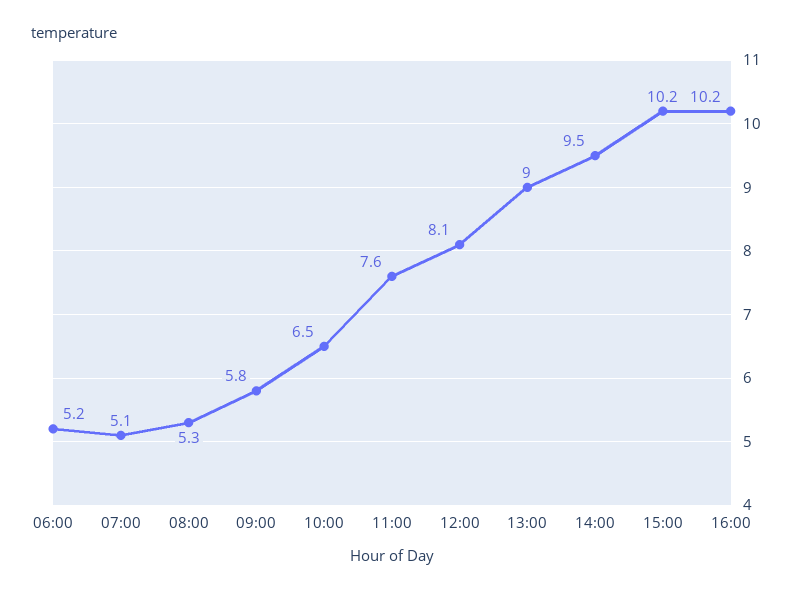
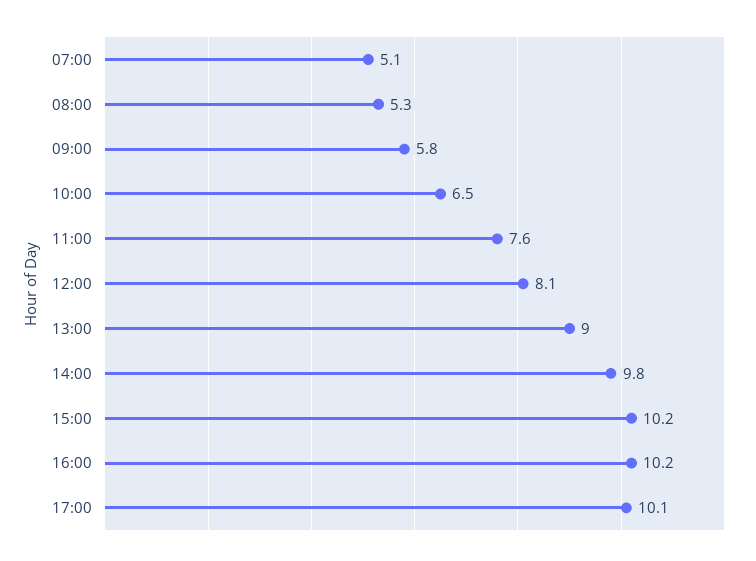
06:00: 5.2 -> none
14:00: 9.5 -> 9.8
17:00: none -> 10.1

